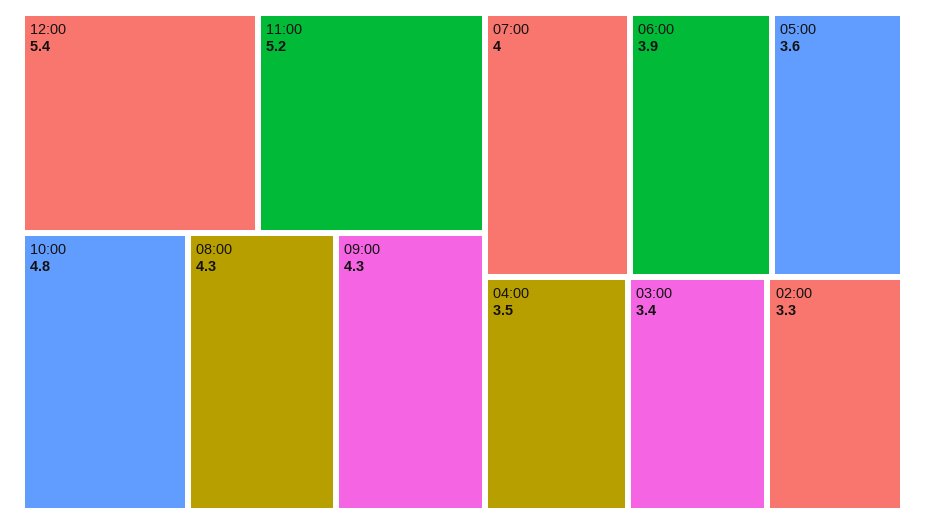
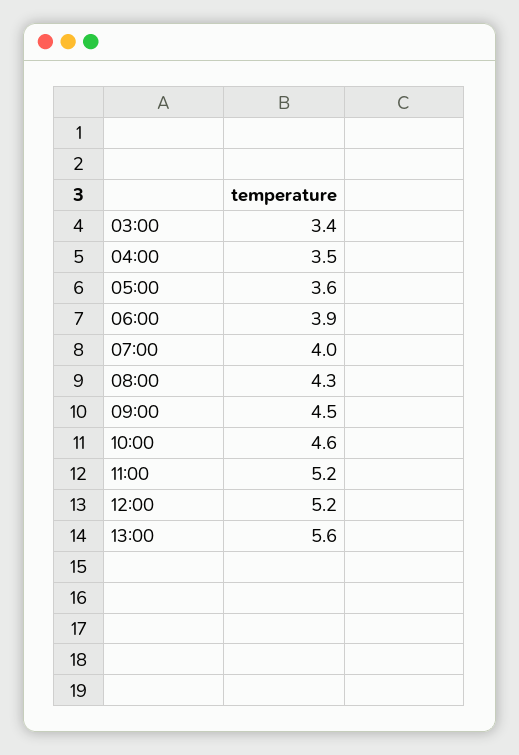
12:00: 5.4 -> 5.2
10:00: 4.8 -> 4.6
09:00: 4.3 -> 4.5
02:00: 3.3 -> none
13:00: none -> 5.6

